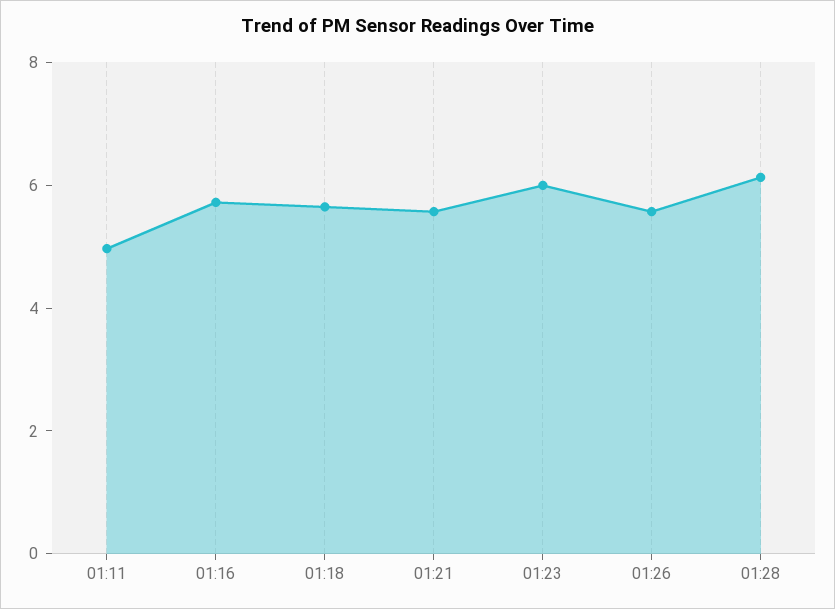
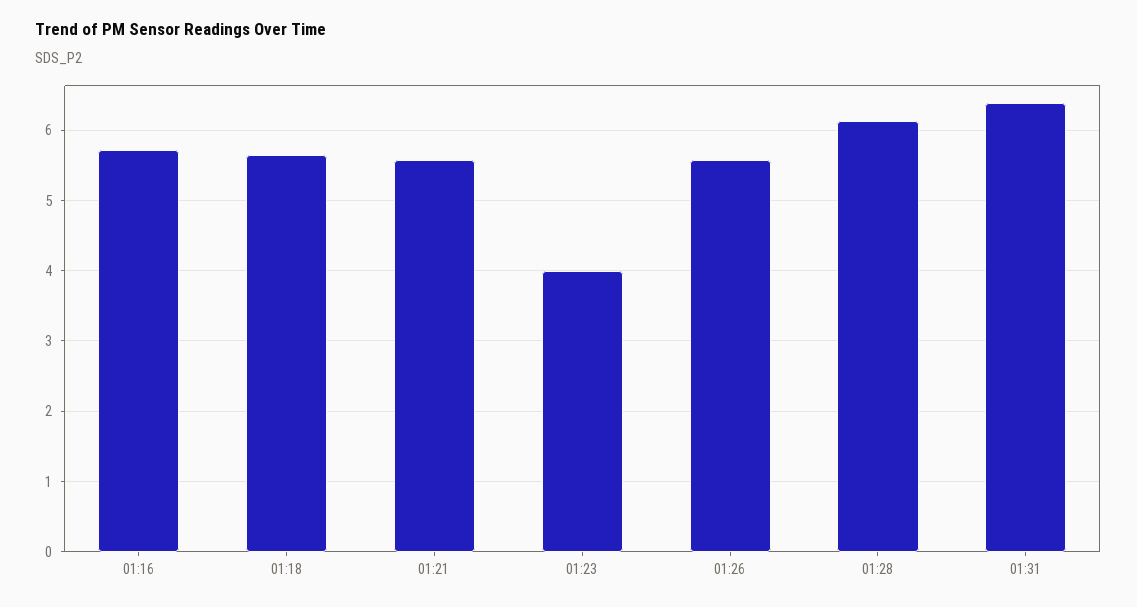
01:11: 5 -> none
01:23: 6 -> 4
01:31: none -> 6.4

